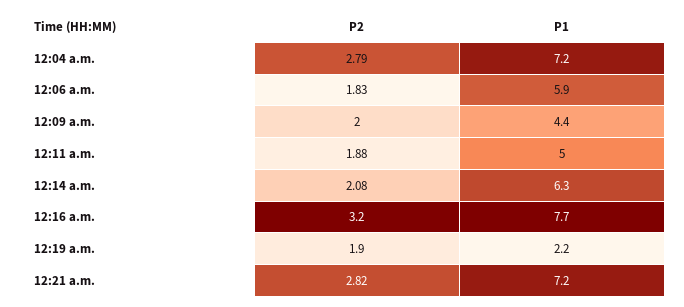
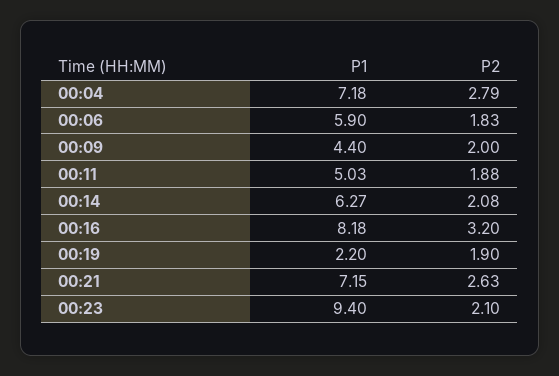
P1, 12:16 a.m.: 7.7 -> 8.18
P2, 12:21 a.m.: 2.82 -> 2.63
P1, 00:23: none -> 9.4
P2, 00:23: none -> 2.1

